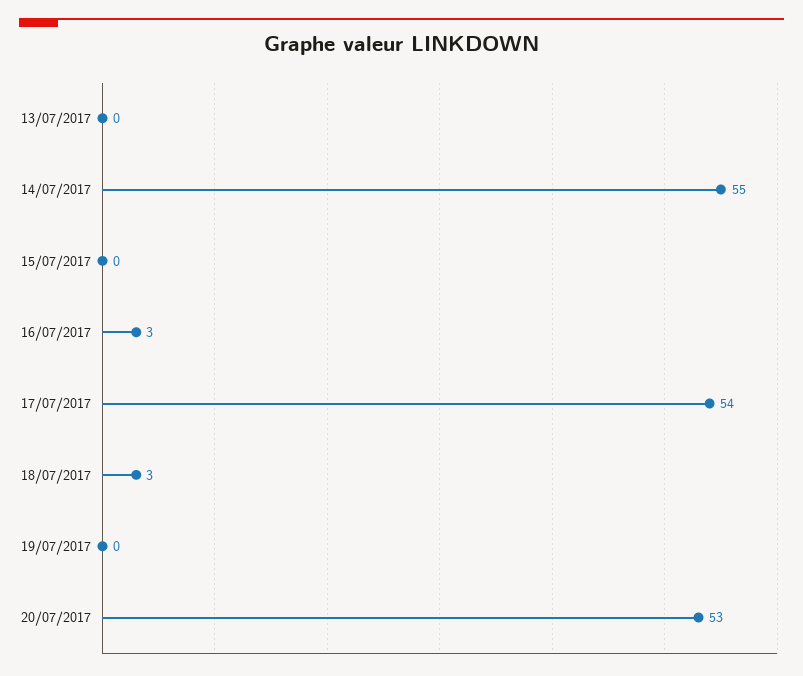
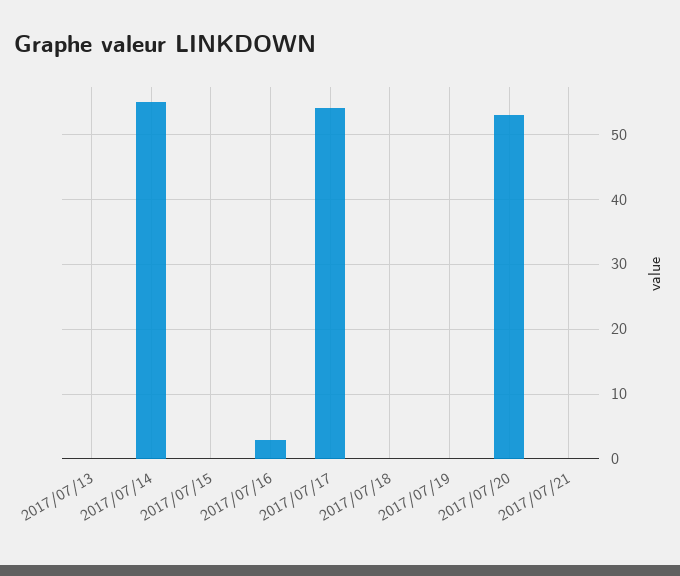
18/07/2017: 3 -> 0
2017/07/21: none -> 0

